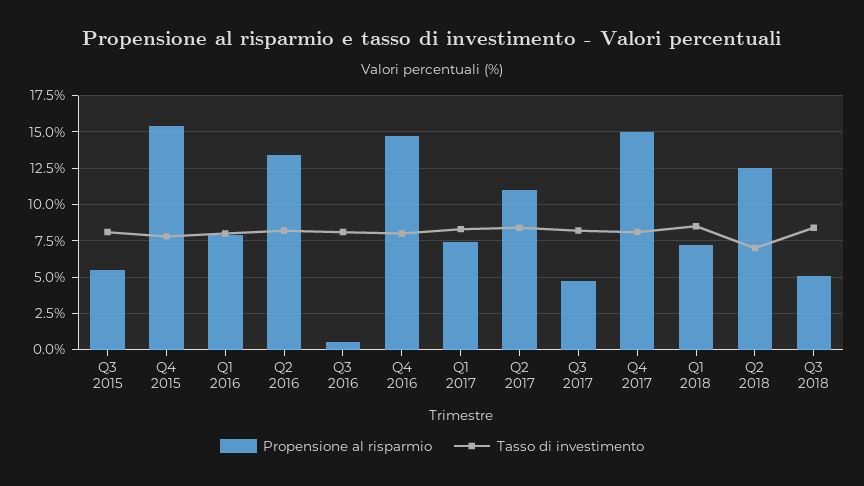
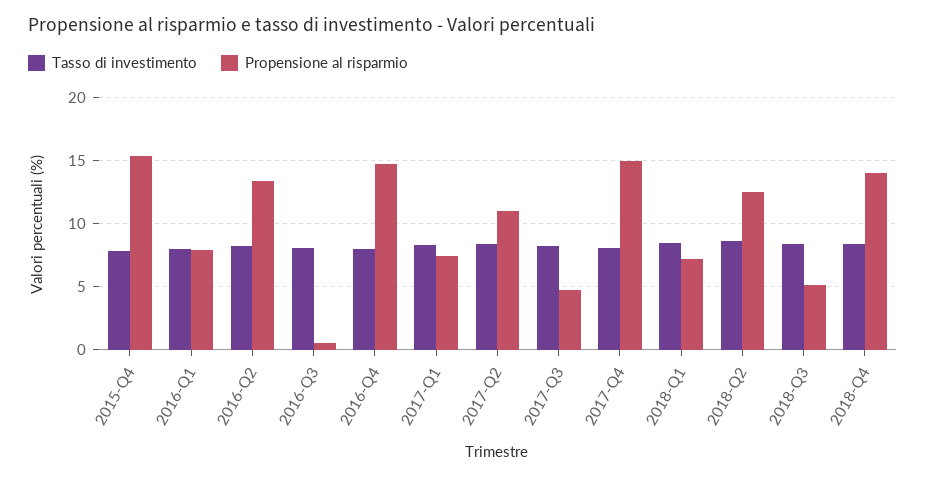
Propensione al risparmio, Q3 2015: 5.5 -> none
Tasso di investimento, Q3 2015: 8 -> none
Tasso di investimento, Q2 2018: 7 -> 8.5
Tasso di investimento, 2018-Q4: none -> 8.5
Propensione al risparmio, 2018-Q4: none -> 14

